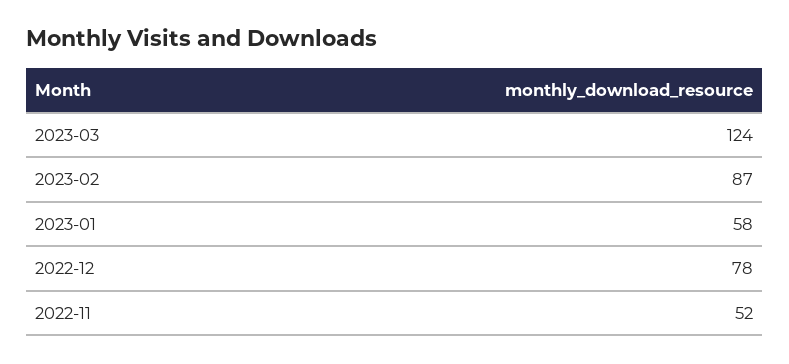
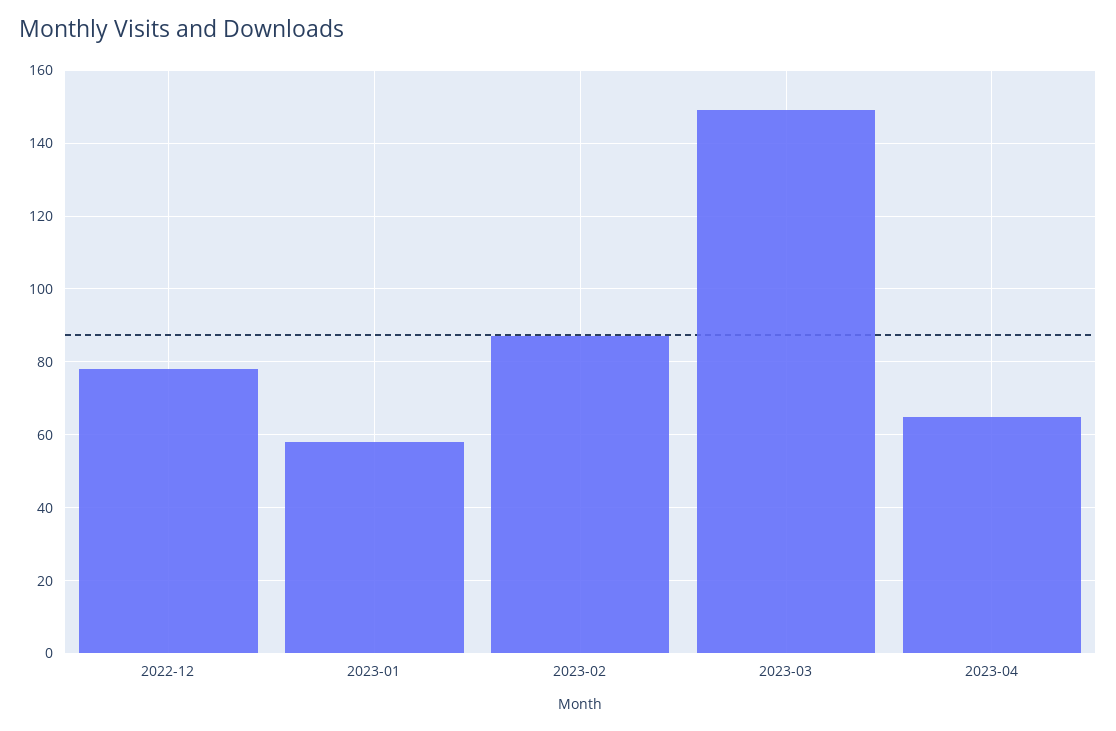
2023-03: 124 -> 150
2022-11: 52 -> none
2023-04: none -> 65

